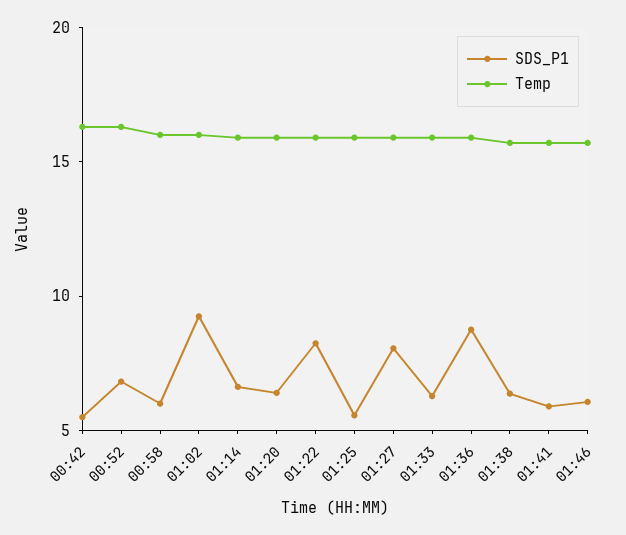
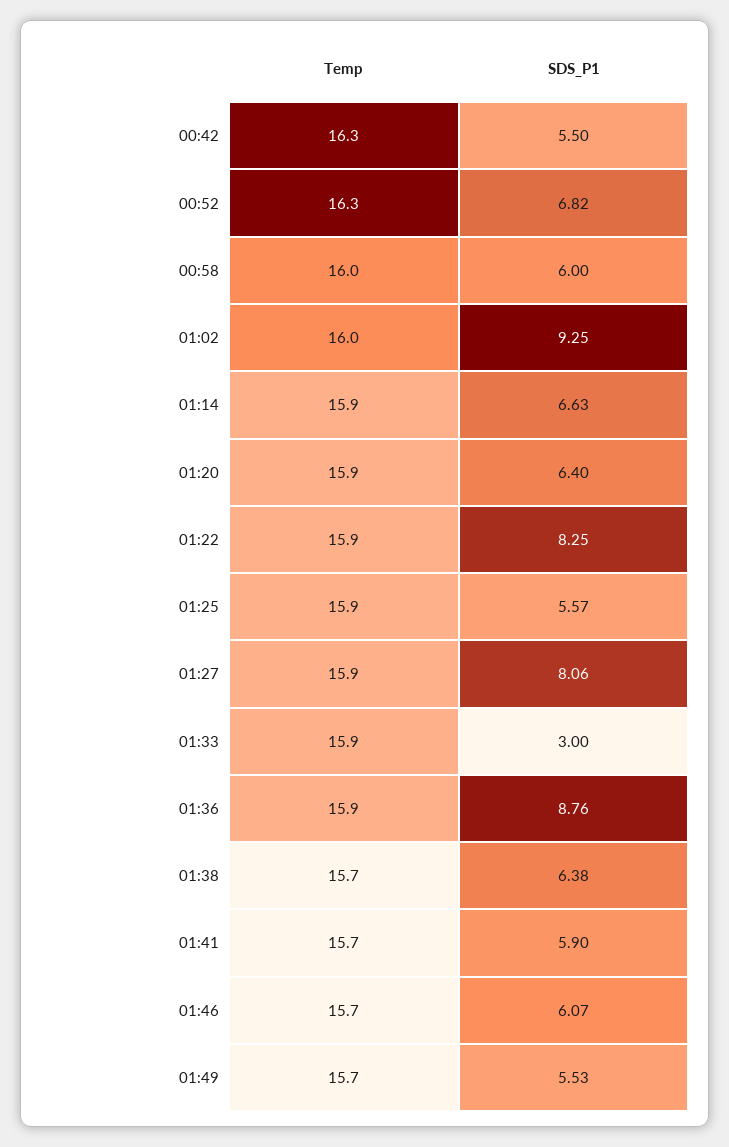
SDS_P1, 01:33: 6 -> 3
Temp, 01:49: none -> 15.7
SDS_P1, 01:49: none -> 5.53

